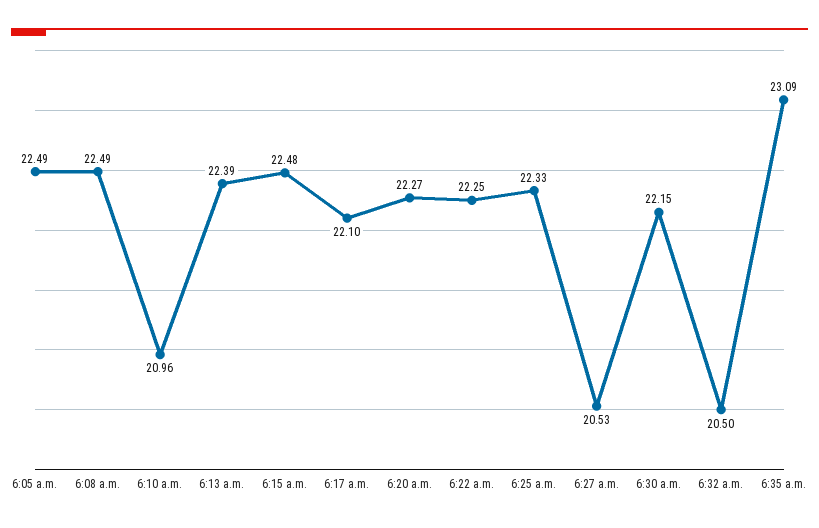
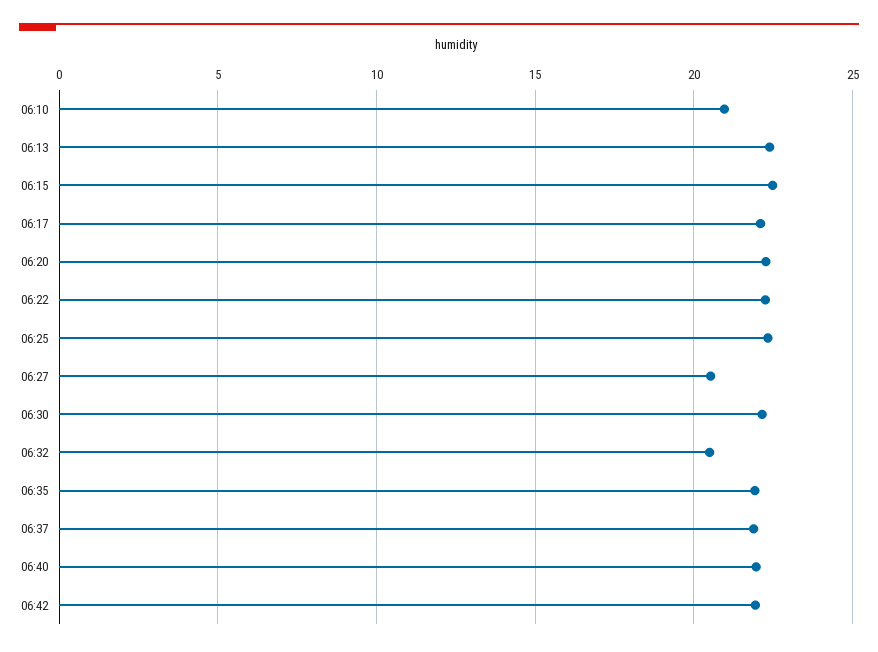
6:05 a.m.: 22.49 -> none
6:08 a.m.: 22.49 -> none
6:35 a.m.: 23.09 -> 22
06:37: none -> 22
06:40: none -> 22
06:42: none -> 22

